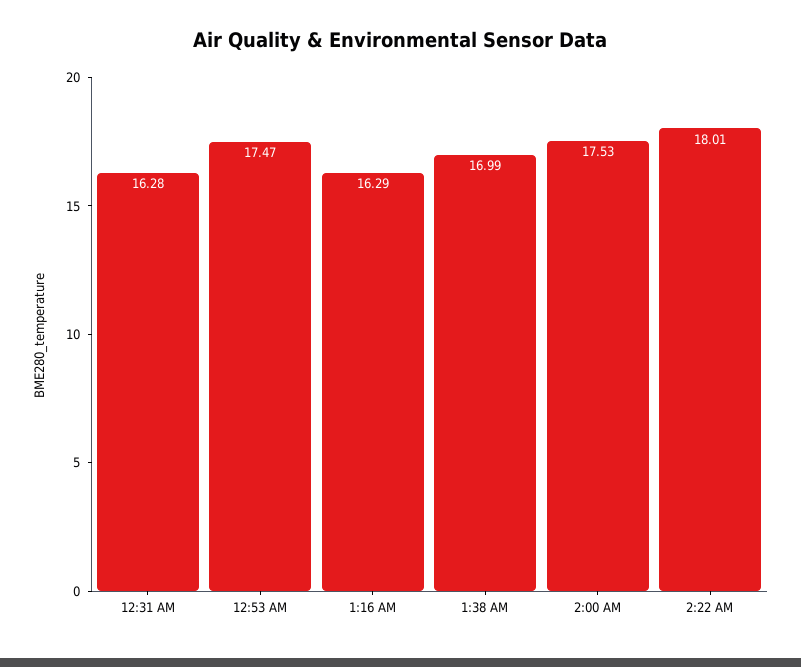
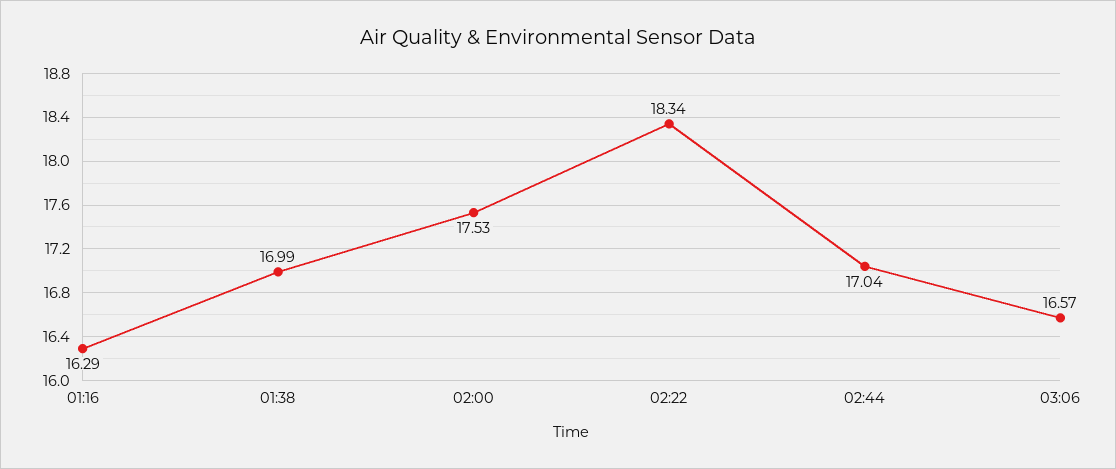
12:31 AM: 16.28 -> none
12:53 AM: 17.47 -> none
2:22 AM: 18.01 -> 18.34
02:44: none -> 17.04
03:06: none -> 16.57

